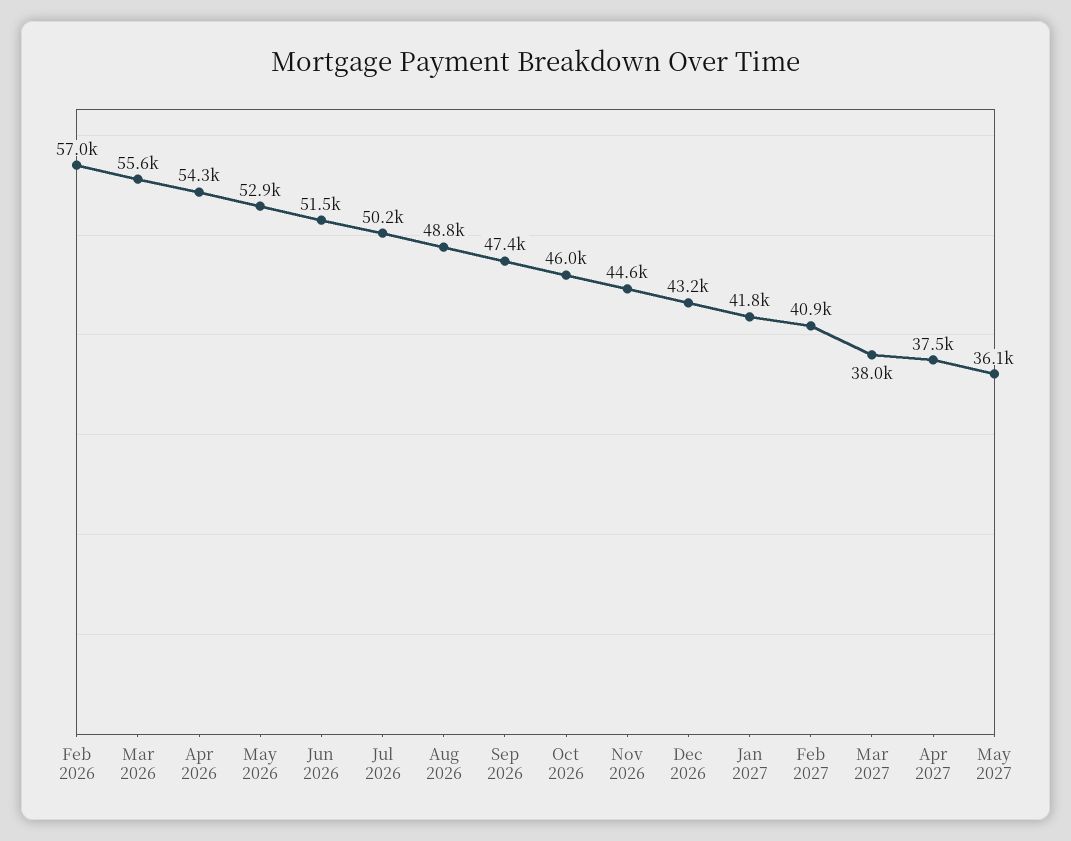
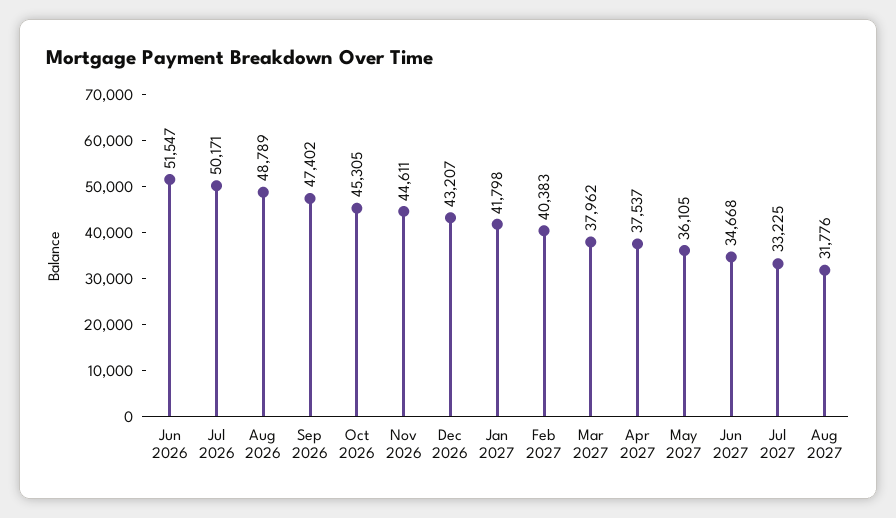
Feb 2026: 57000 -> none
Mar 2026: 55600 -> none
Apr 2026: 54300 -> none
May 2026: 52900 -> none
Oct 2026: 46000 -> 45305
Feb 2027: 40900 -> 40383
Jun 2027: none -> 34668
Jul 2027: none -> 33225
Aug 2027: none -> 31776

